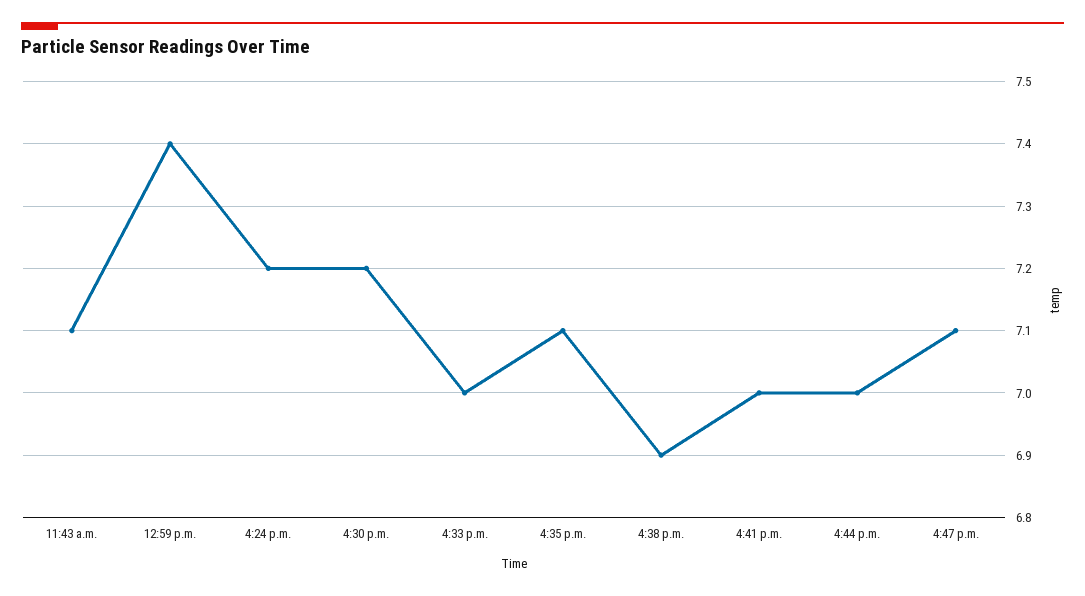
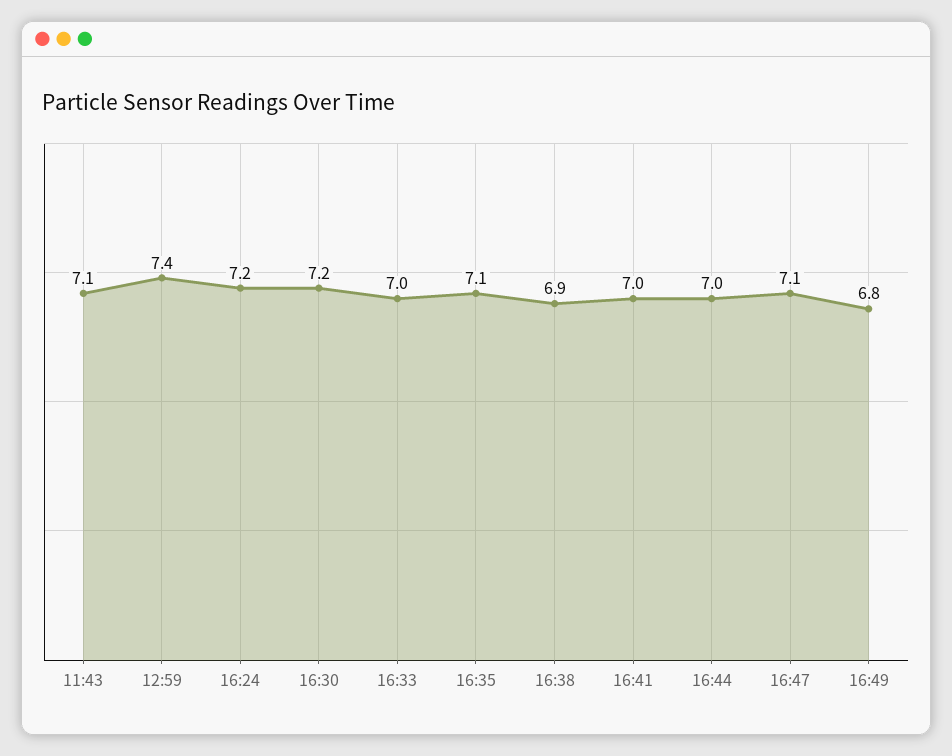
16:49: none -> 6.8

